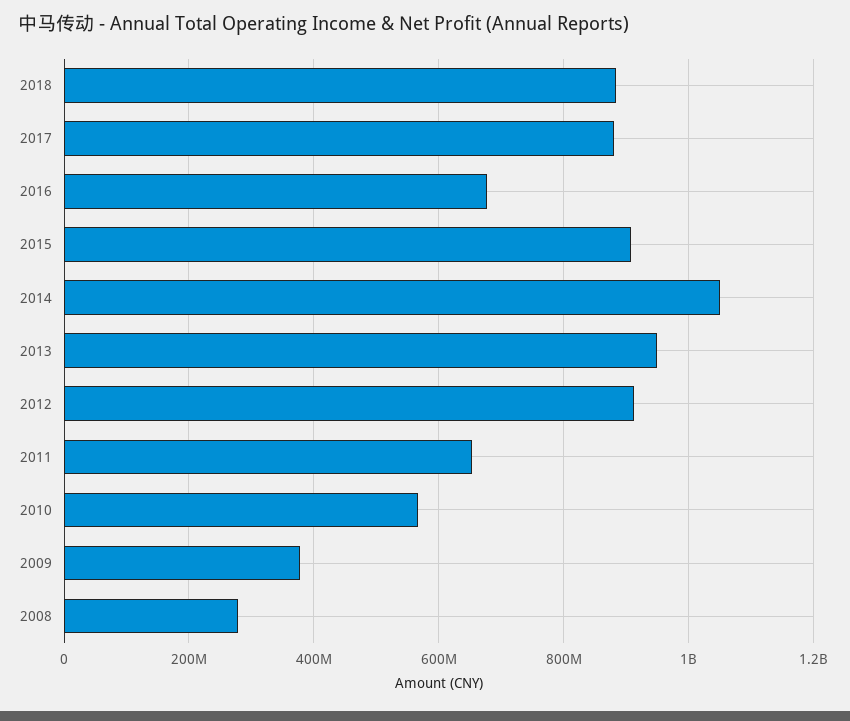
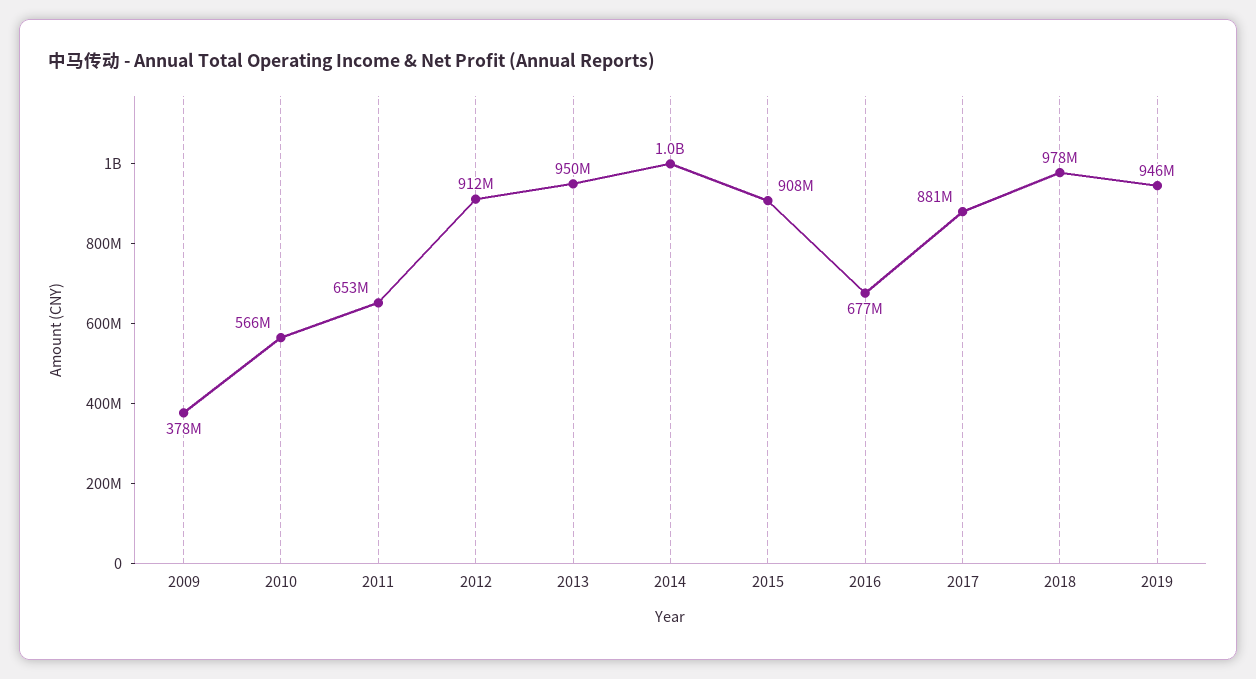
2018: 880000000 -> 978000000
2008: 280000000 -> none
2019: none -> 946000000

